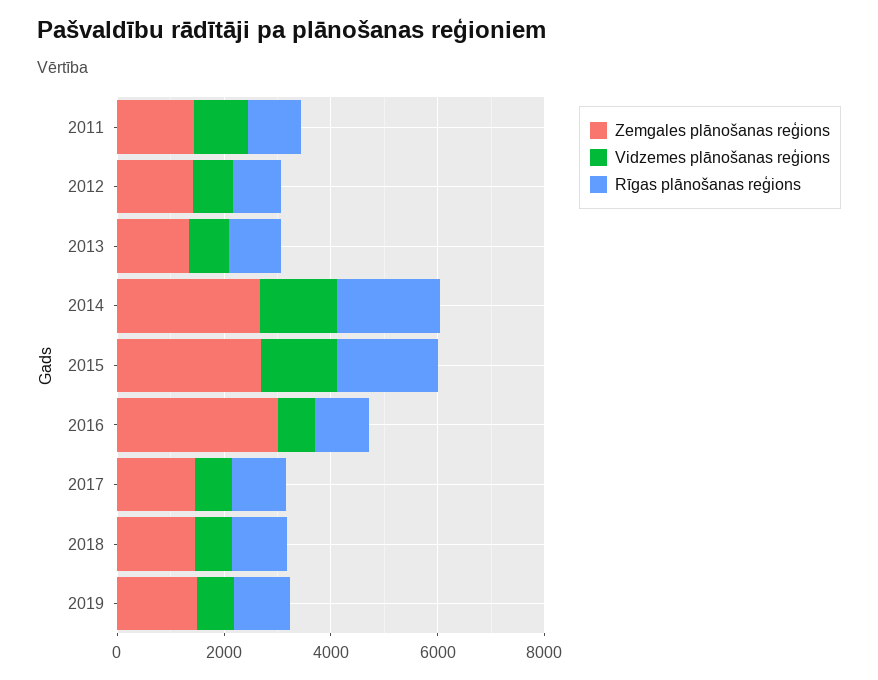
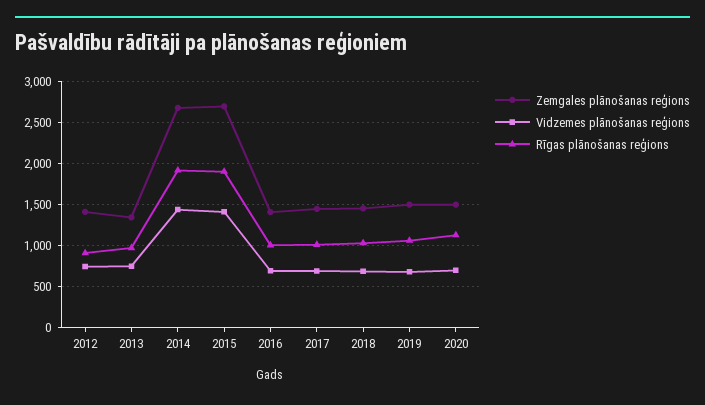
Zemgales plānošanas reģions, 2011: 1500 -> none
Vidzemes plānošanas reģions, 2011: 1000 -> none
Rīgas plānošanas reģions, 2011: 1000 -> none
Zemgales plānošanas reģions, 2016: 3000 -> 1400
Zemgales plānošanas reģions, 2020: none -> 1500
Vidzemes plānošanas reģions, 2020: none -> 700
Rīgas plānošanas reģions, 2020: none -> 1100

